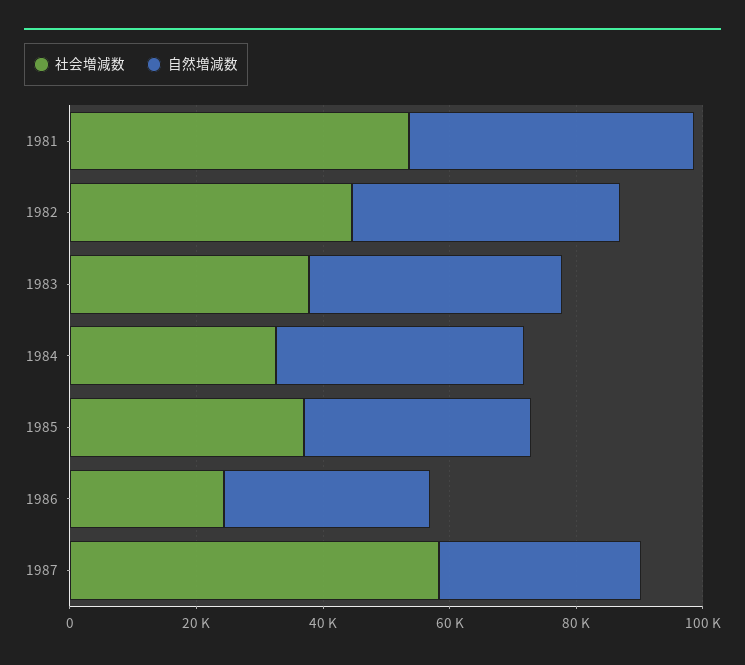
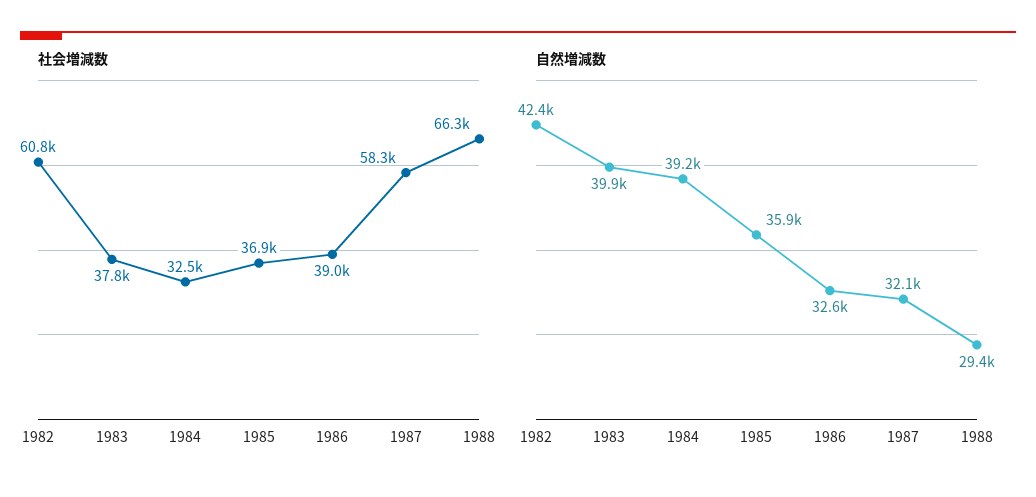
社会増減数, 1981: 55000 -> none
自然増減数, 1981: 45000 -> none
社会増減数, 1982: 45000 -> 60800
社会増減数, 1986: 25000 -> 39000
社会増減数, 1988: none -> 66300
自然増減数, 1988: none -> 29400

